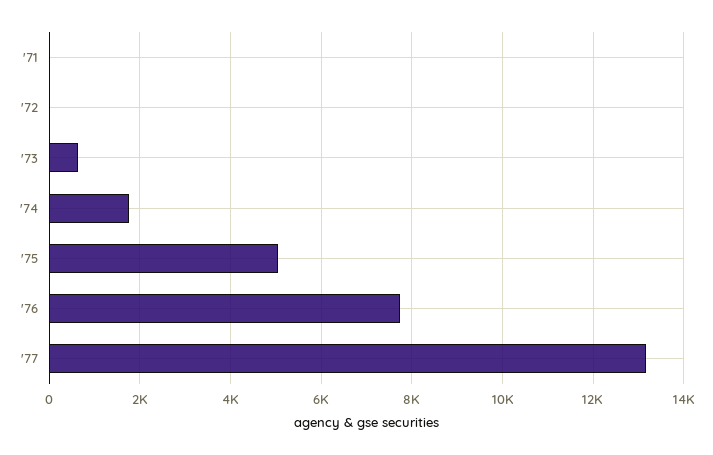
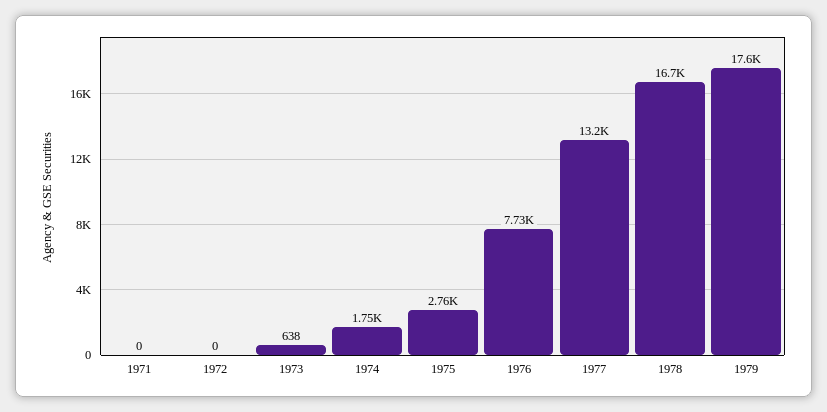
'75: 5000 -> 2760
1978: none -> 16700
1979: none -> 17600

